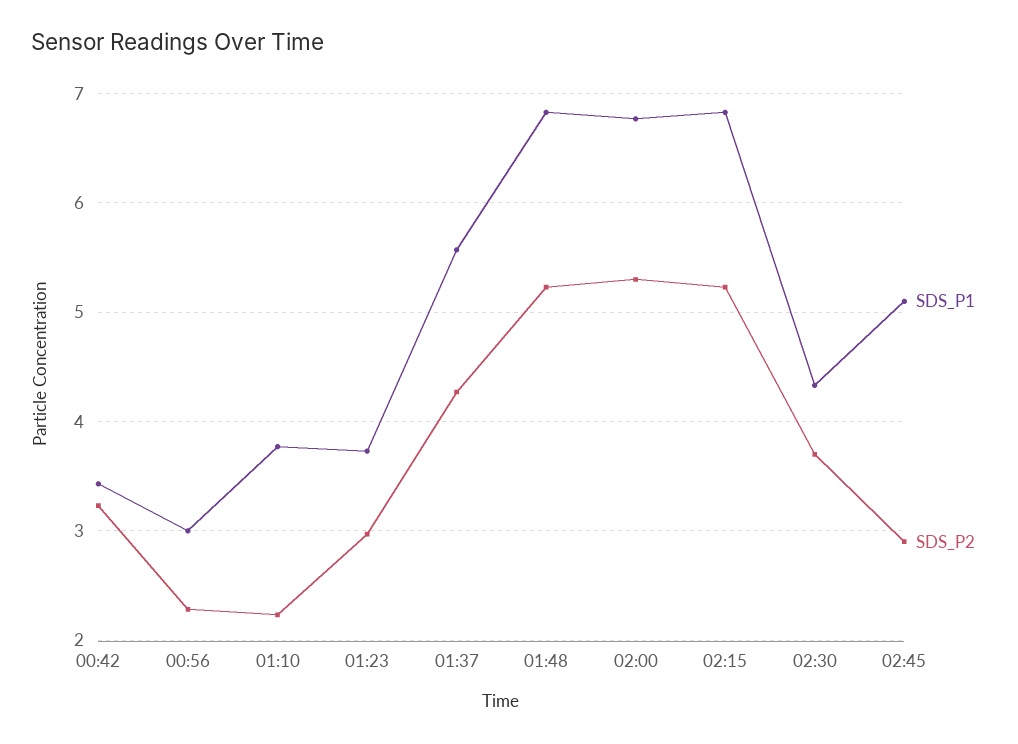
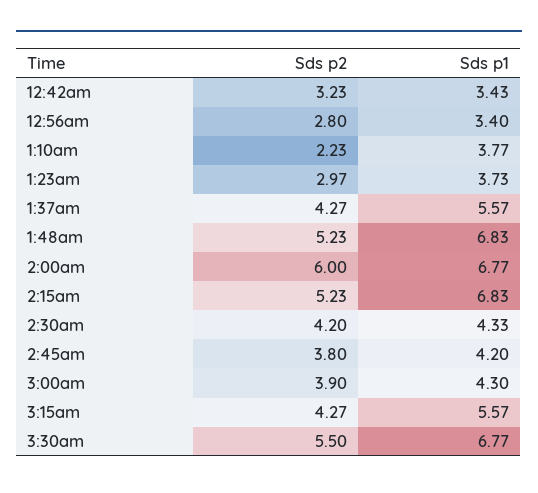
SDS_P1, 00:56: 3 -> 3.4
SDS_P2, 00:56: 2.3 -> 2.8
SDS_P2, 02:00: 5.3 -> 6
SDS_P2, 02:30: 3.7 -> 4.2
SDS_P1, 02:45: 5.1 -> 4.2
SDS_P2, 02:45: 2.9 -> 3.8
SDS_P2, 3:00am: none -> 3.9
SDS_P1, 3:00am: none -> 4.3
SDS_P2, 3:15am: none -> 4.27
SDS_P1, 3:15am: none -> 5.57
SDS_P2, 3:30am: none -> 5.5
SDS_P1, 3:30am: none -> 6.77

